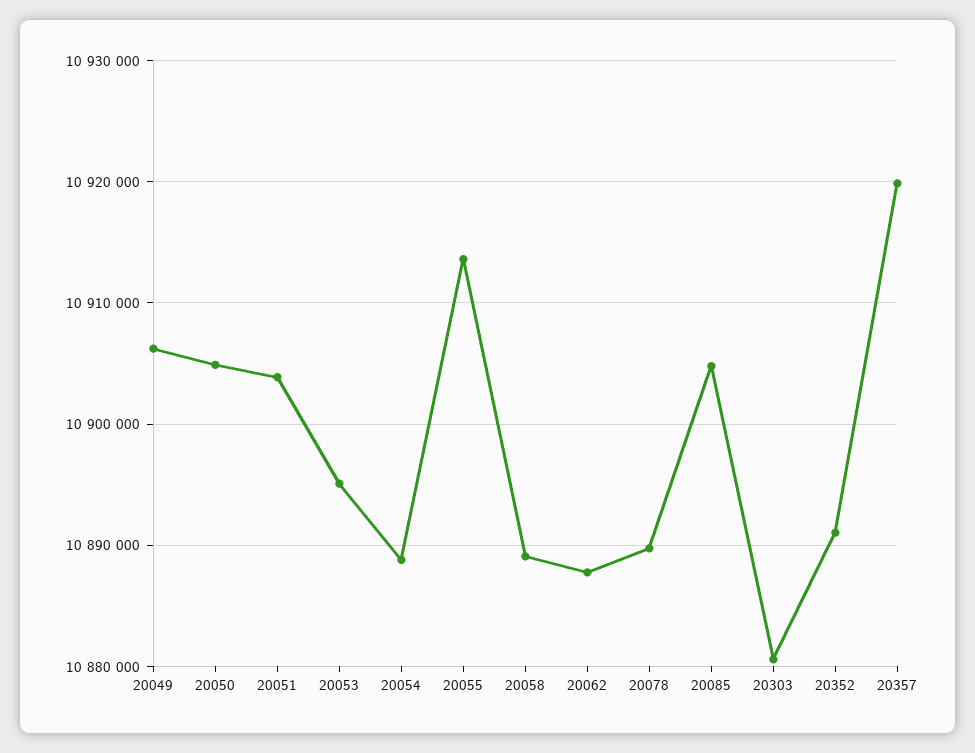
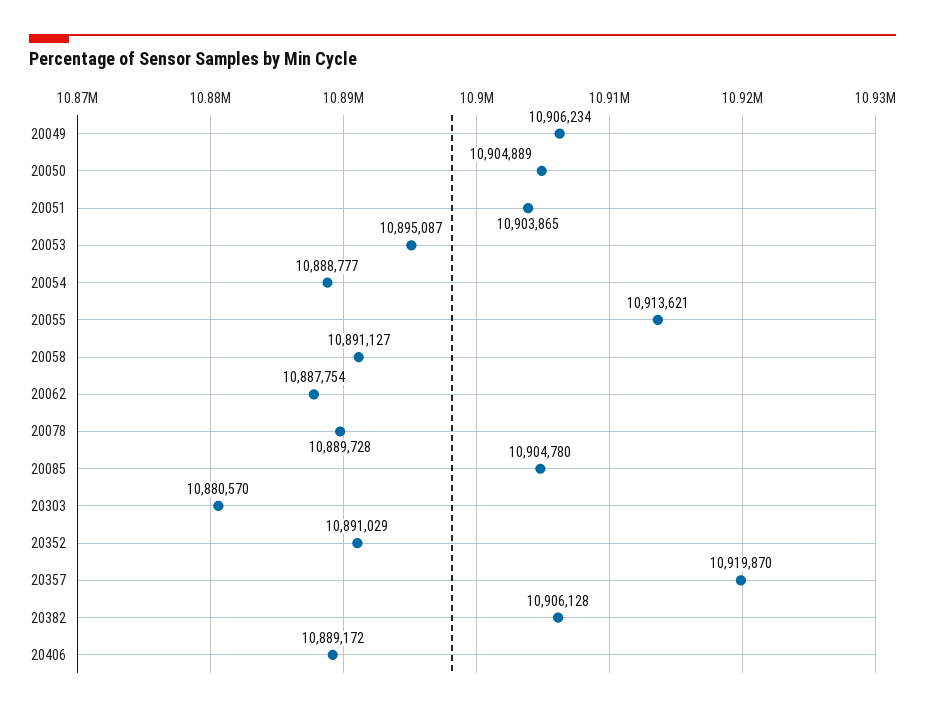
20058: 10889000 -> 10891127
20382: none -> 10906128
20406: none -> 10889172

